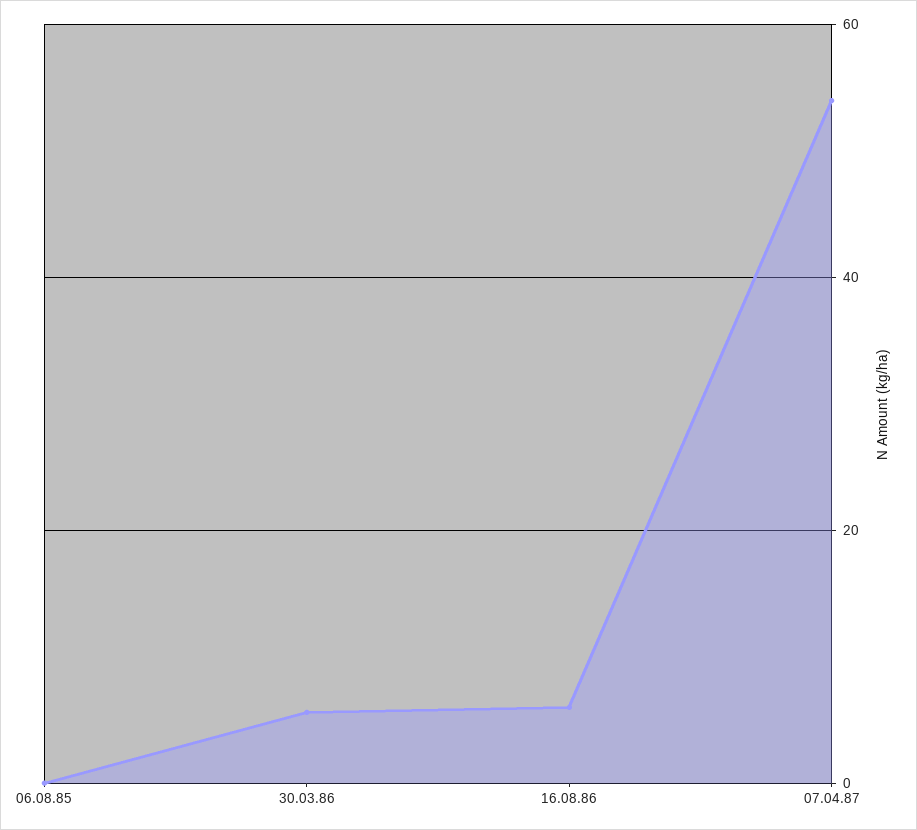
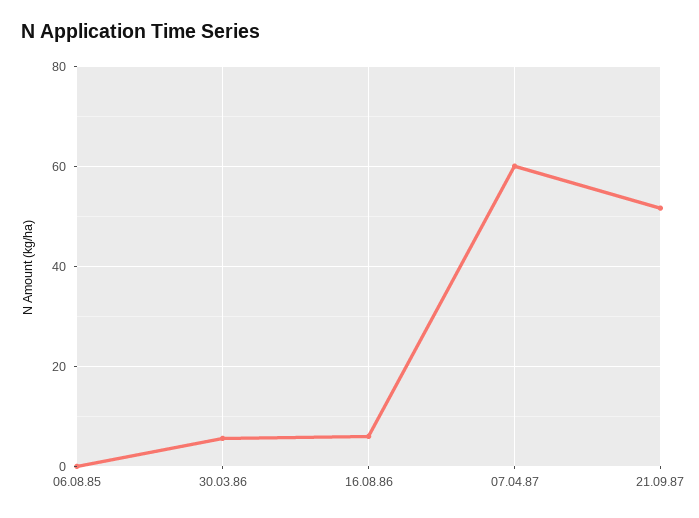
07.04.87: 54 -> 60
21.09.87: none -> 52

